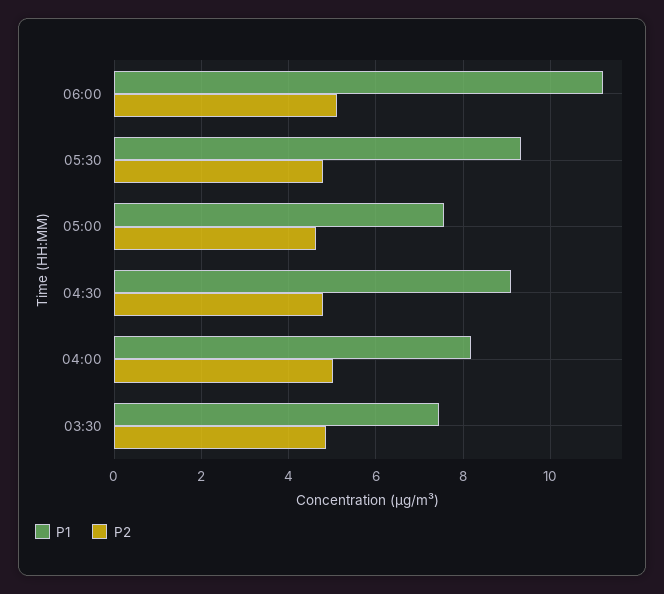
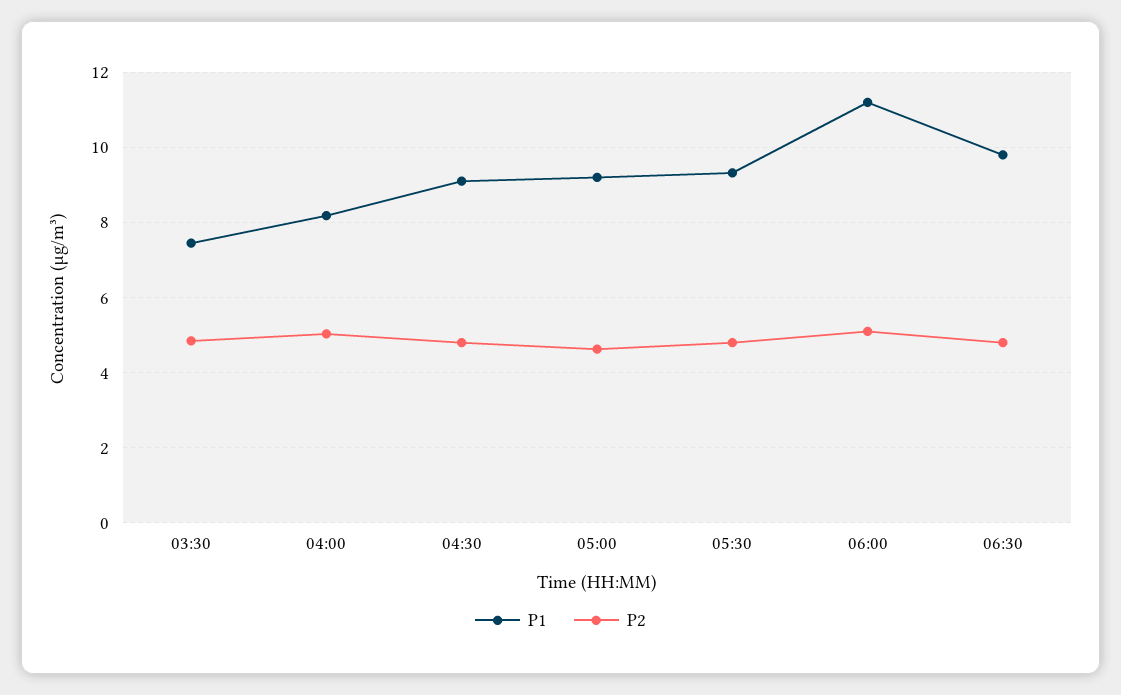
P1, 05:00: 7.6 -> 9.2
P1, 06:30: none -> 9.8
P2, 06:30: none -> 4.8

